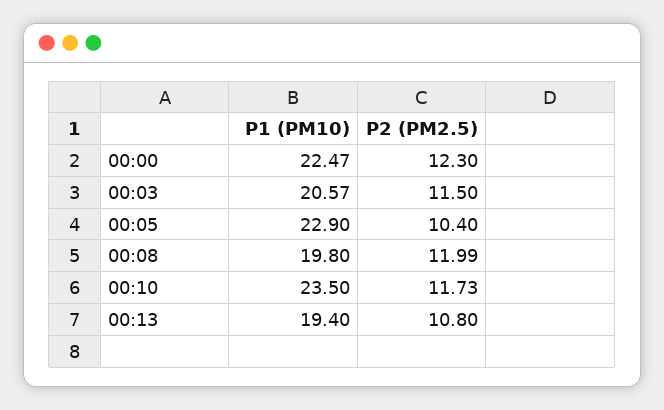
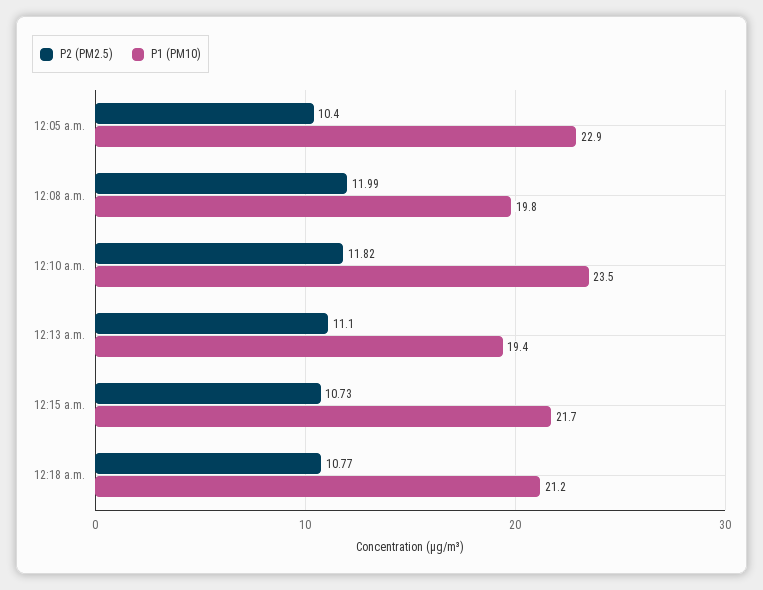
P1 (PM10), 00:00: 22.47 -> none
P2 (PM2.5), 00:00: 12.3 -> none
P1 (PM10), 00:03: 20.57 -> none
P2 (PM2.5), 00:03: 11.5 -> none
P2 (PM2.5), 00:10: 11.73 -> 11.82
P2 (PM2.5), 00:13: 10.8 -> 11.1
P2 (PM2.5), 12:15 a.m.: none -> 10.73
P1 (PM10), 12:15 a.m.: none -> 21.7
P2 (PM2.5), 12:18 a.m.: none -> 10.77
P1 (PM10), 12:18 a.m.: none -> 21.2

